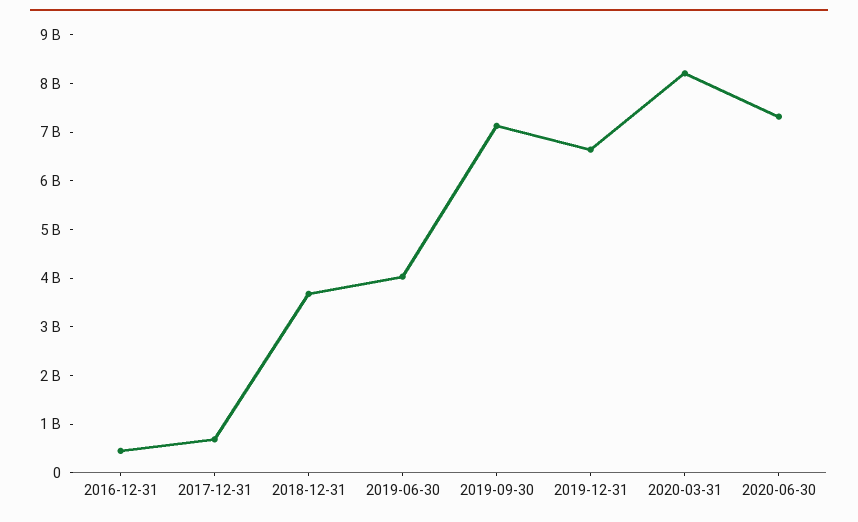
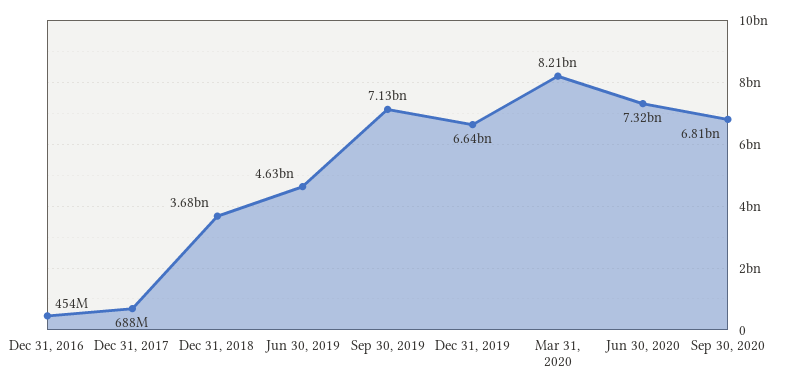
2019-06-30: 4000000000 -> 4630000000
Sep 30, 2020: none -> 6810000000

